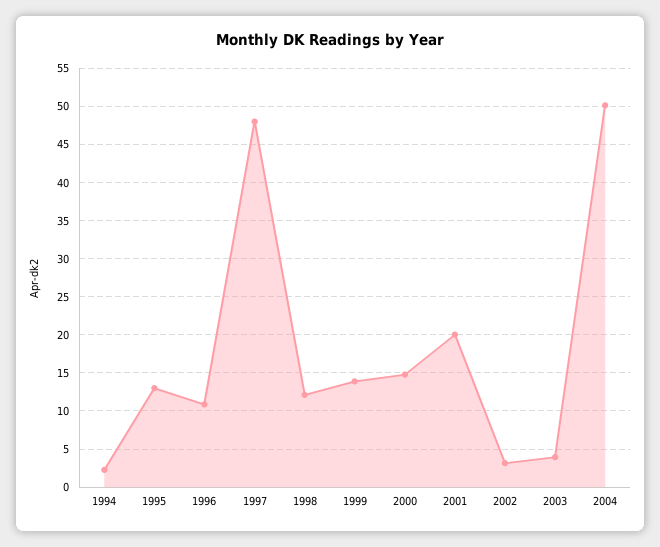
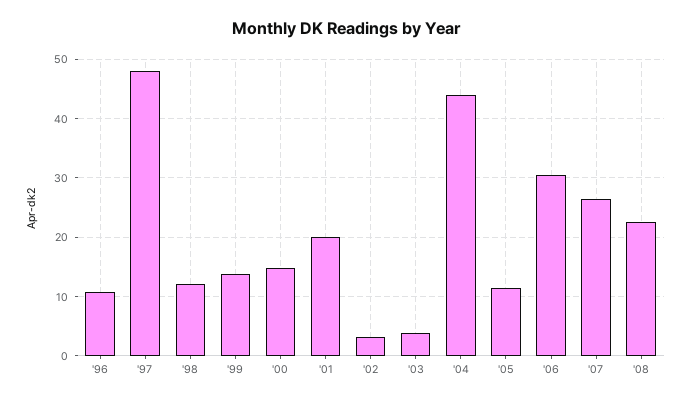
1994: 2 -> none
1995: 13 -> none
2004: 50 -> 44
'05: none -> 12
'06: none -> 30
'07: none -> 26
'08: none -> 22

